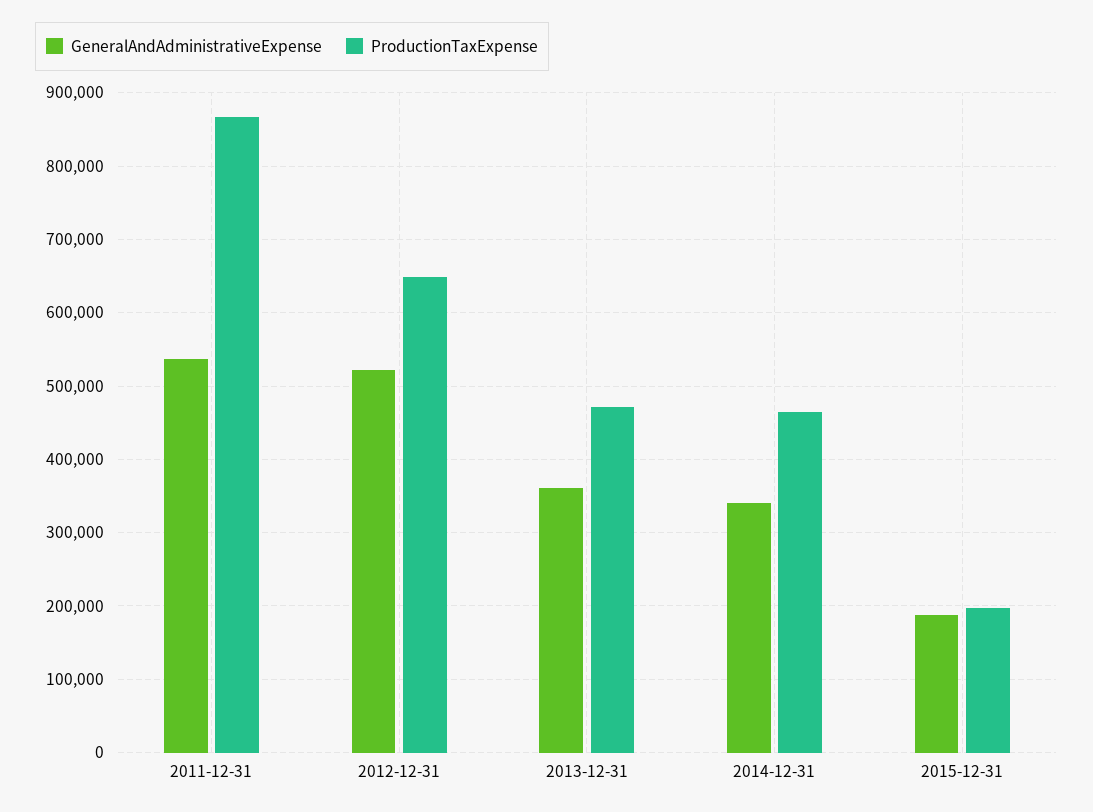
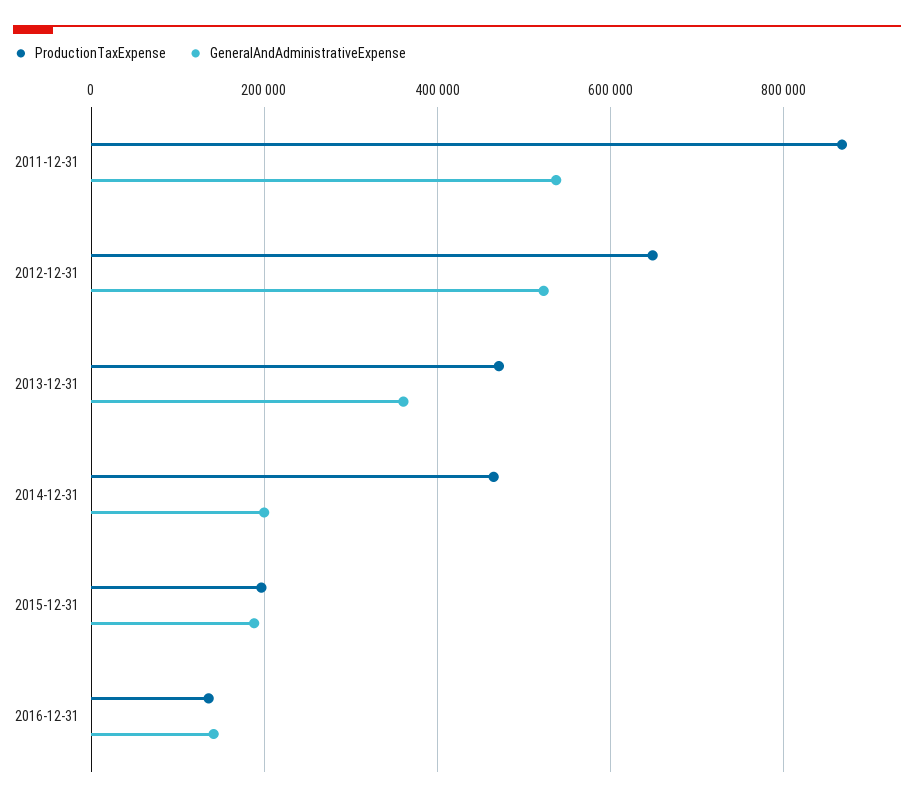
GeneralAndAdministrativeExpense, 2014-12-31: 340000 -> 200000
ProductionTaxExpense, 2016-12-31: none -> 140000
GeneralAndAdministrativeExpense, 2016-12-31: none -> 140000

